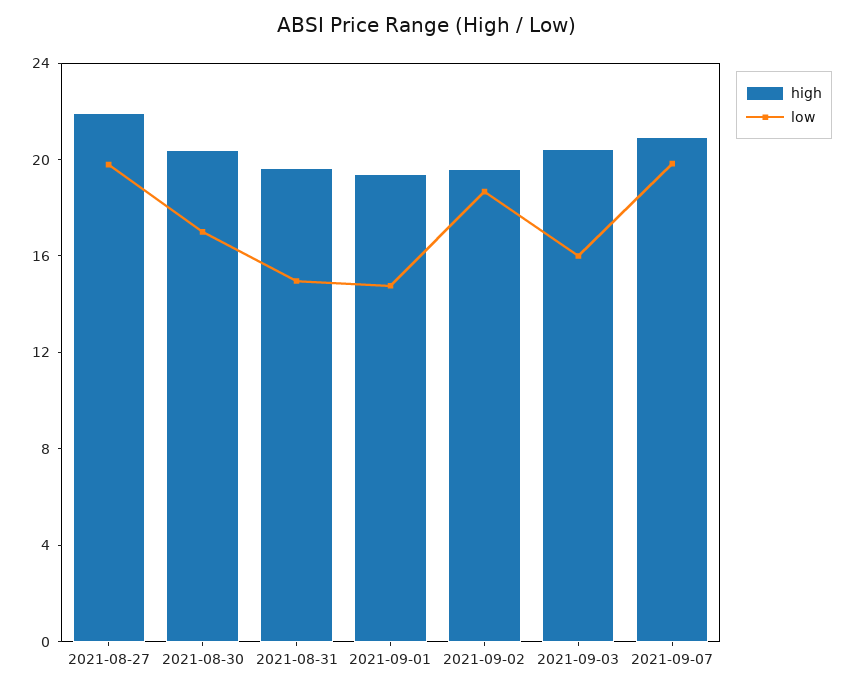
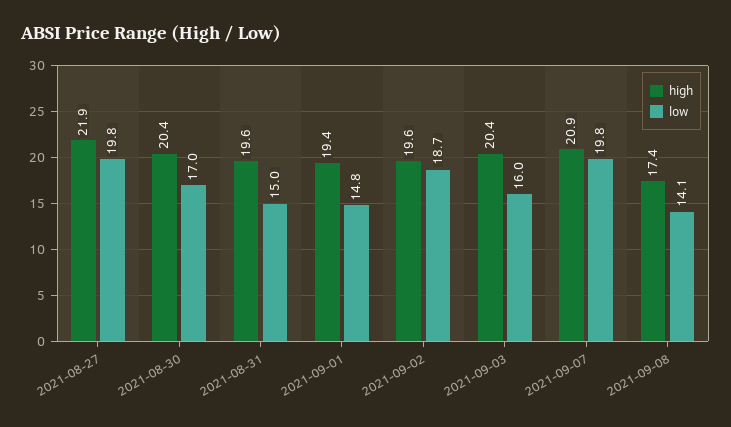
high, 2021-09-08: none -> 17.4
low, 2021-09-08: none -> 14.1

